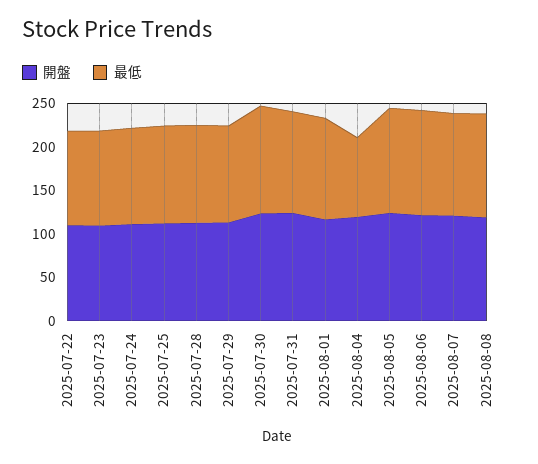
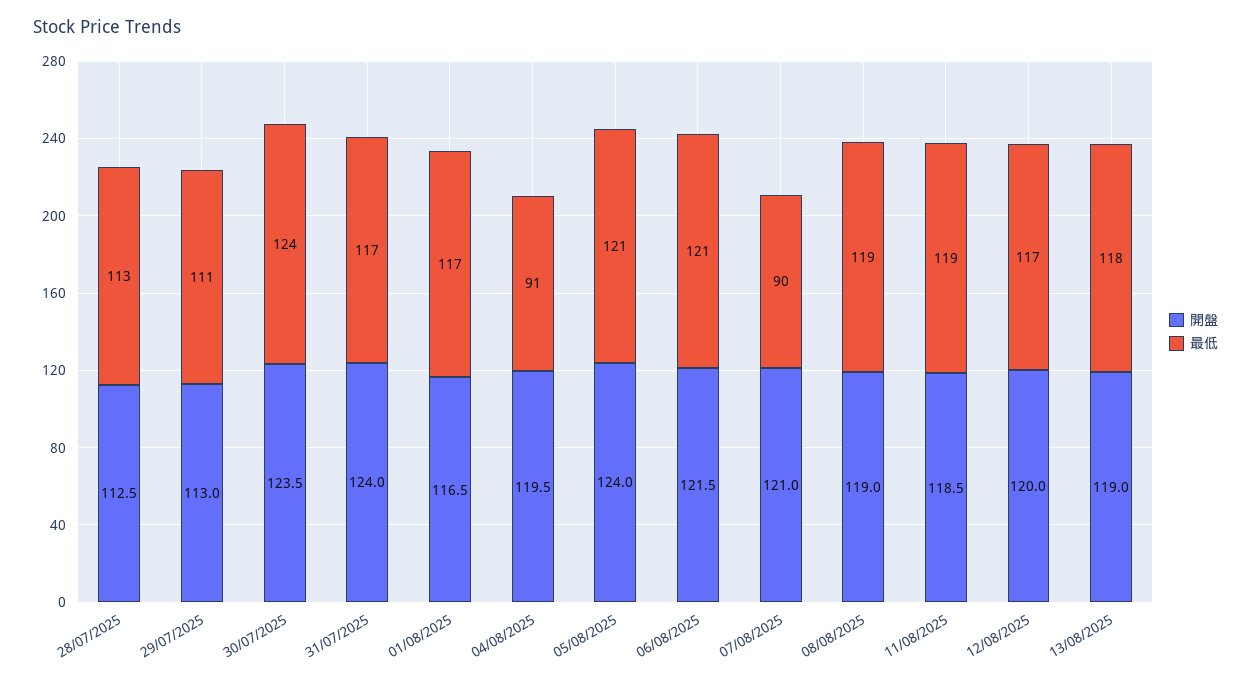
開盤, 2025-07-22: 110 -> none
最低, 2025-07-22: 110 -> none
開盤, 2025-07-23: 110 -> none
最低, 2025-07-23: 110 -> none
開盤, 2025-07-24: 110 -> none
最低, 2025-07-24: 110 -> none
開盤, 2025-07-25: 110 -> none
最低, 2025-07-25: 110 -> none
最低, 2025-08-07: 120 -> 90
開盤, 11/08/2025: none -> 118.5
最低, 11/08/2025: none -> 119
開盤, 12/08/2025: none -> 120
最低, 12/08/2025: none -> 117
開盤, 13/08/2025: none -> 119
最低, 13/08/2025: none -> 118

